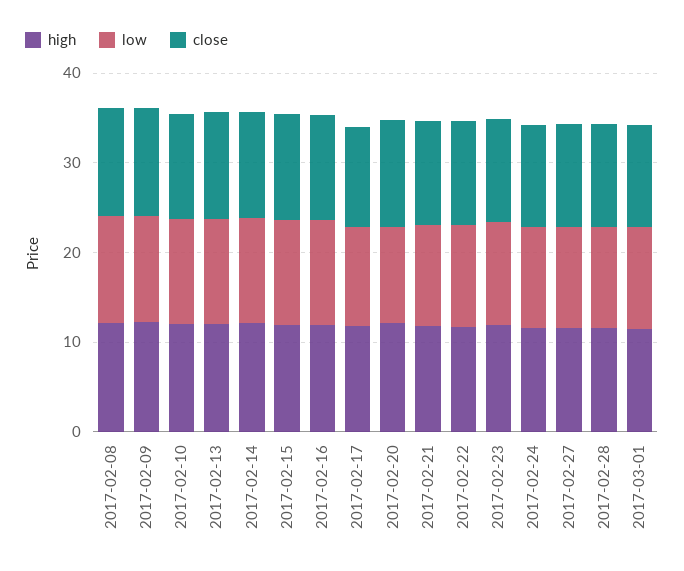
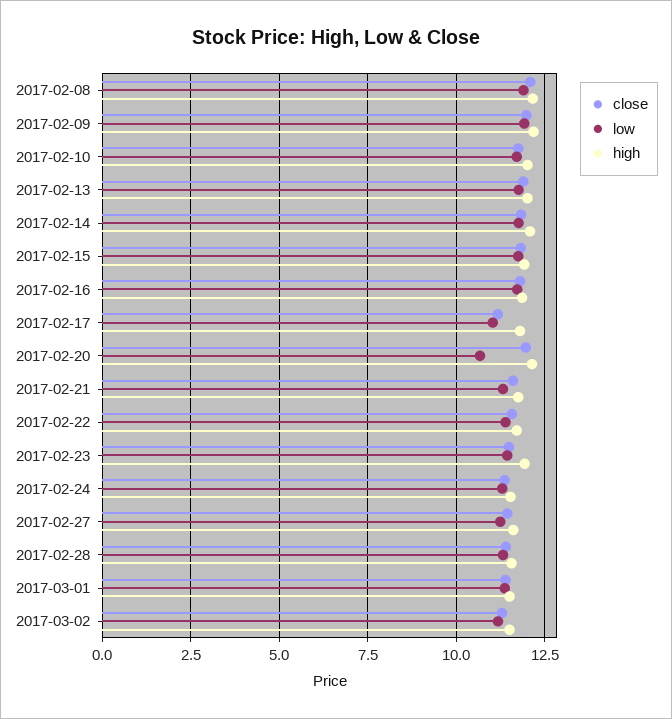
close, 2017-03-02: none -> 11.25
low, 2017-03-02: none -> 11.25
high, 2017-03-02: none -> 11.5

